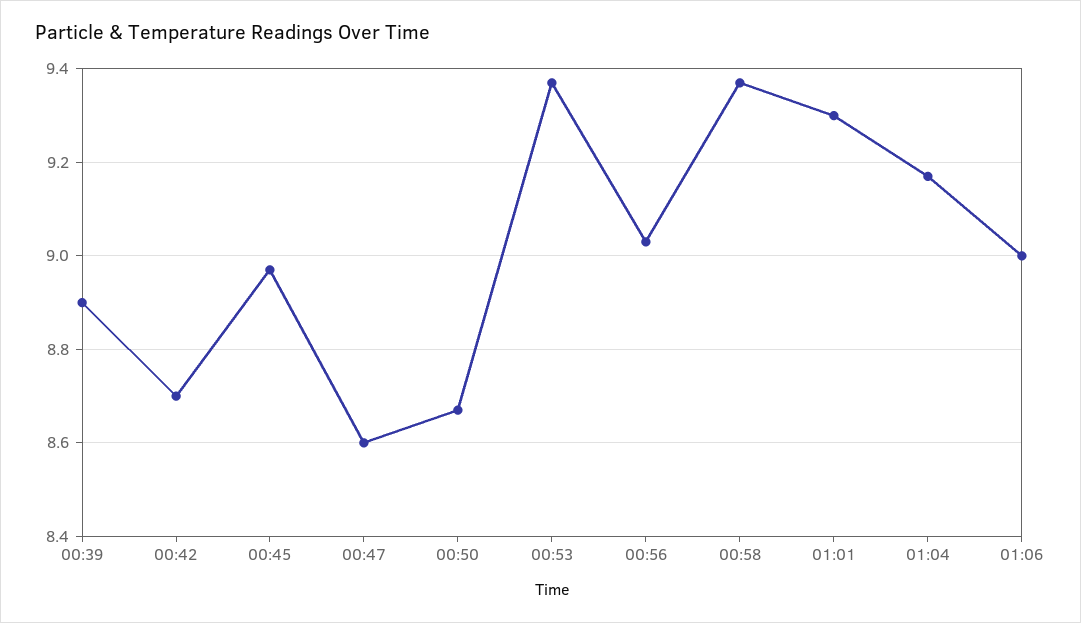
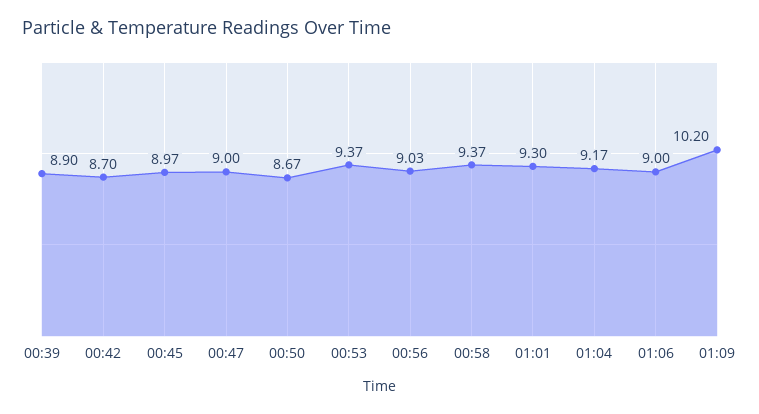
00:47: 8.6 -> 9
01:09: none -> 10.2

